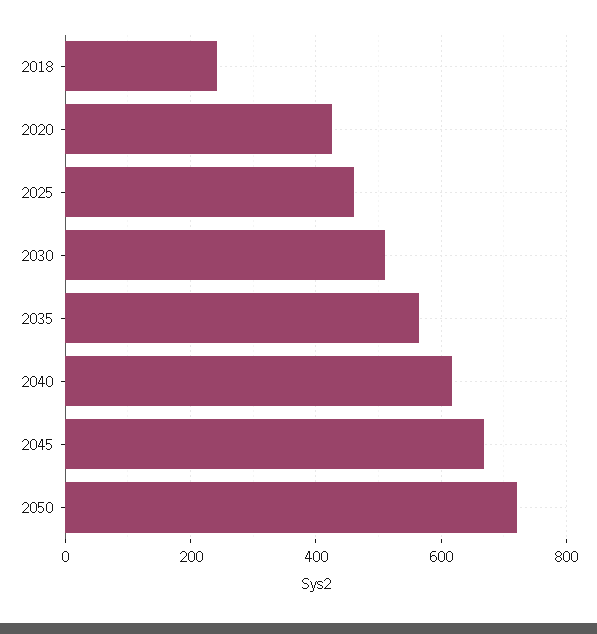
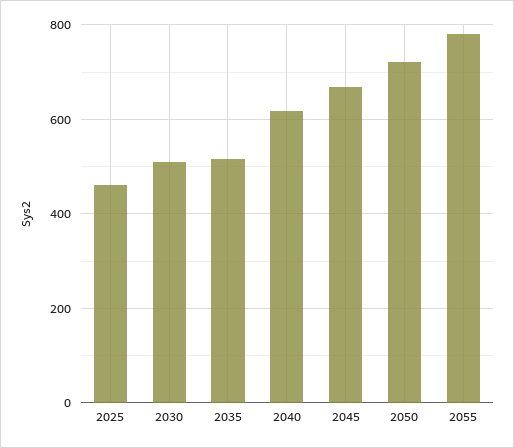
2018: 240 -> none
2020: 420 -> none
2035: 560 -> 520
2055: none -> 780

